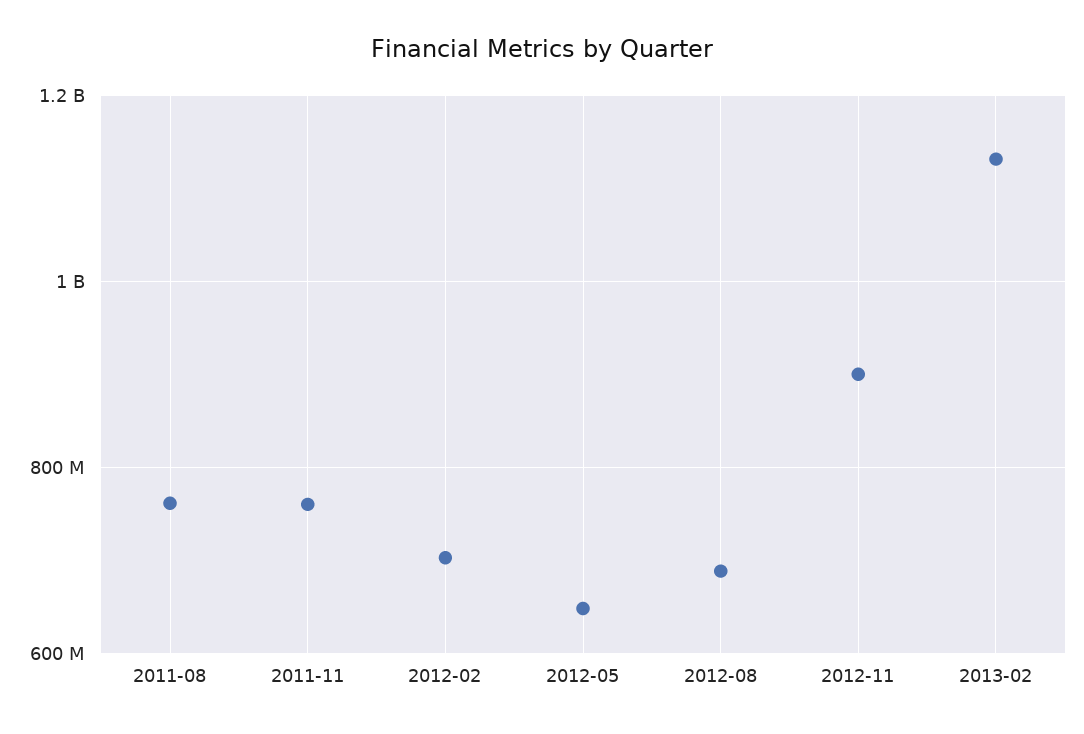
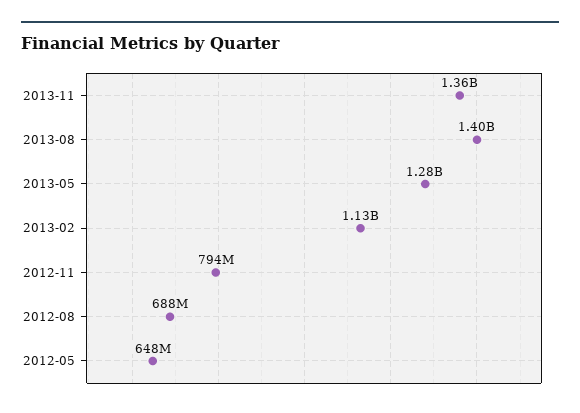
2011-08: 760000000 -> none
2011-11: 760000000 -> none
2012-02: 700000000 -> none
2012-11: 900000000 -> 794000000
2013-11: none -> 1360000000
2013-08: none -> 1400000000
2013-05: none -> 1280000000

